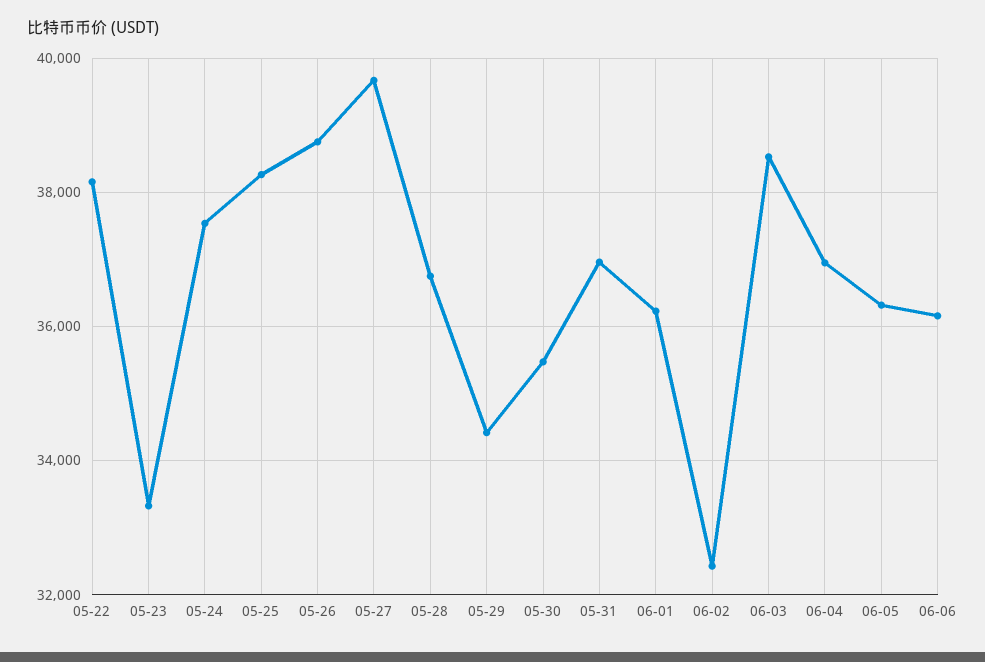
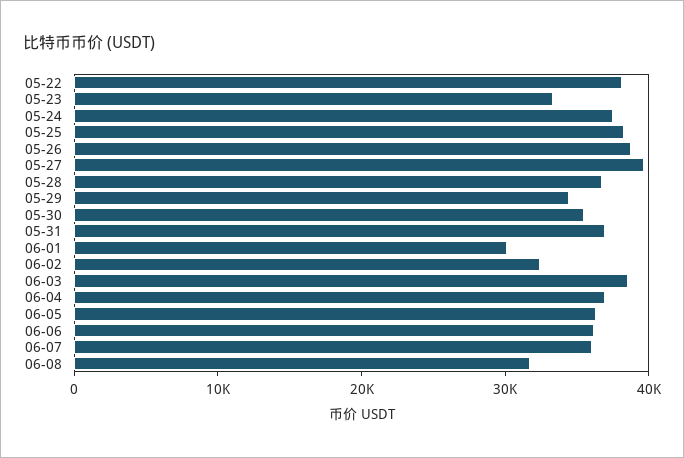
06-01: 36200 -> 30000
06-07: none -> 36000
06-08: none -> 32000

